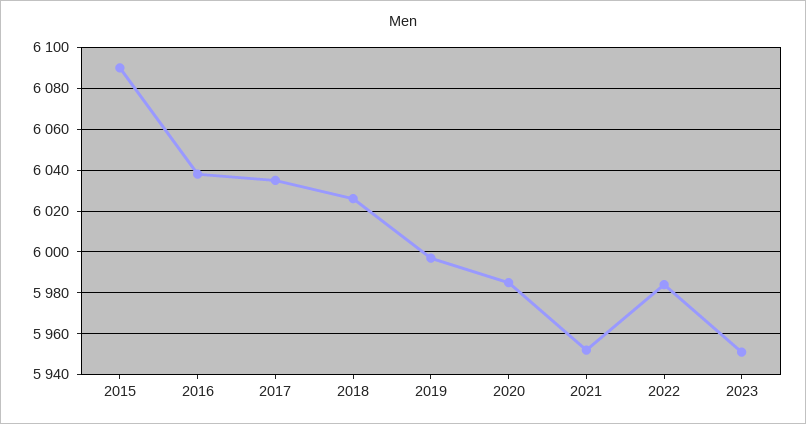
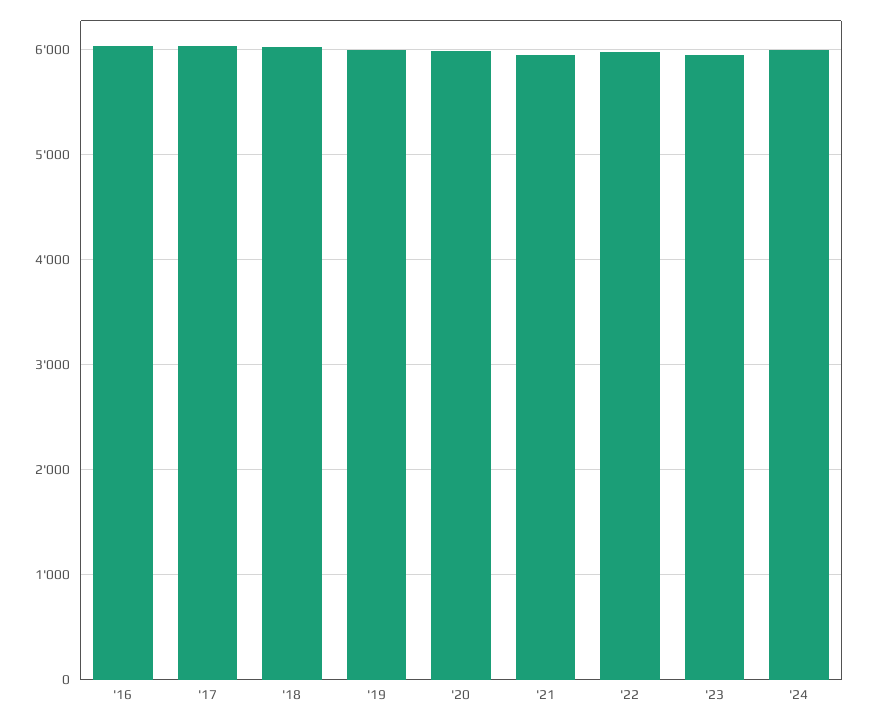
2015: 6090 -> none
'24: none -> 6000

